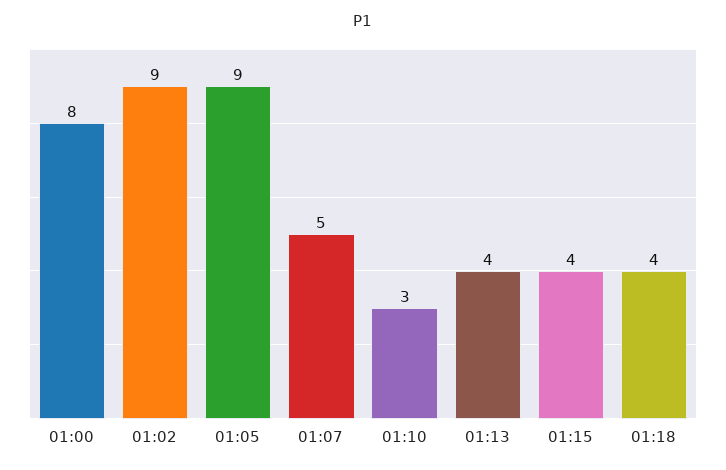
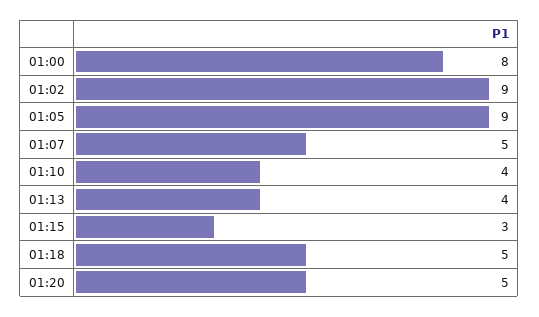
01:10: 3 -> 4
01:15: 4 -> 3
01:18: 4 -> 5
01:20: none -> 5

